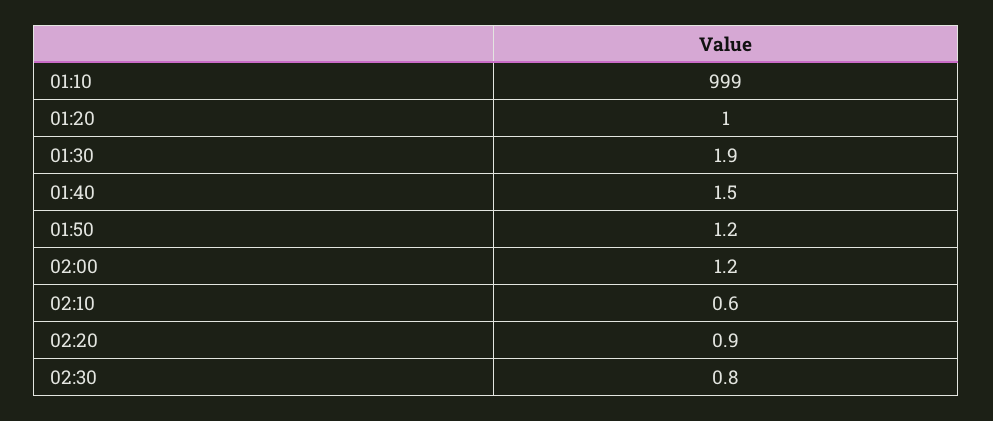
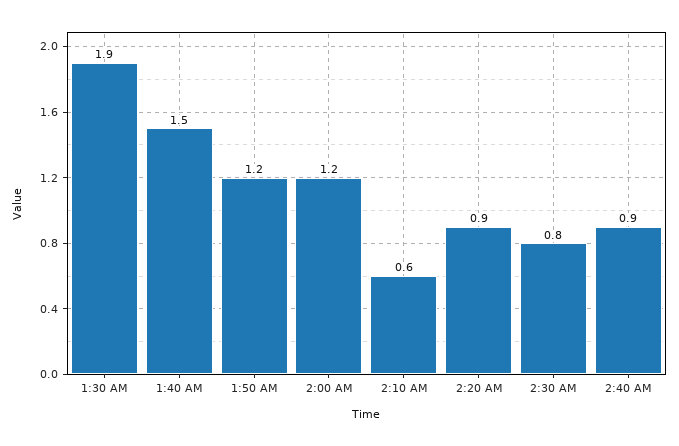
01:10: 999 -> none
01:20: 1 -> none
2:40 AM: none -> 0.9

